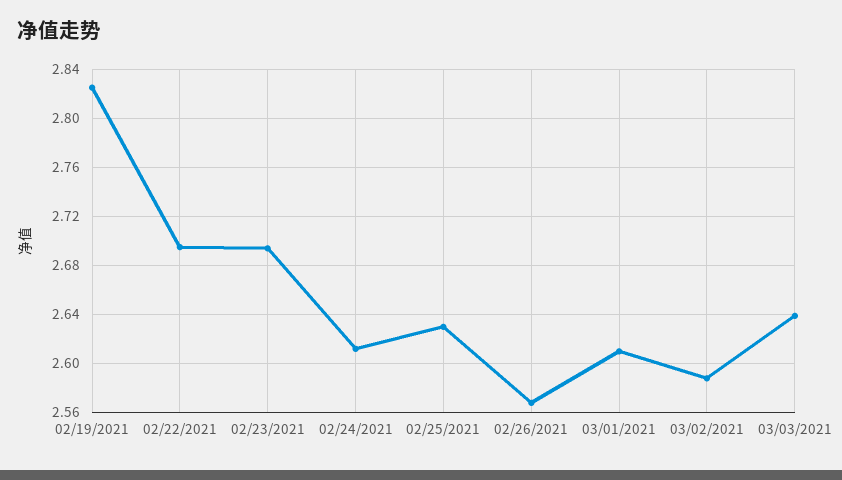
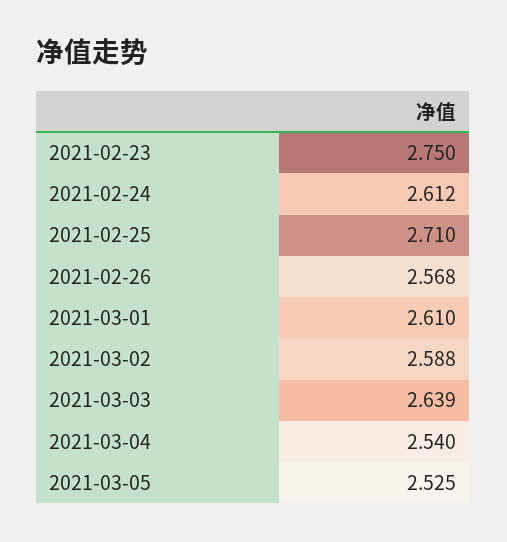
02/19/2021: 2.825 -> none
02/22/2021: 2.695 -> none
02/23/2021: 2.695 -> 2.75
02/25/2021: 2.63 -> 2.71
2021-03-04: none -> 2.54
2021-03-05: none -> 2.525

